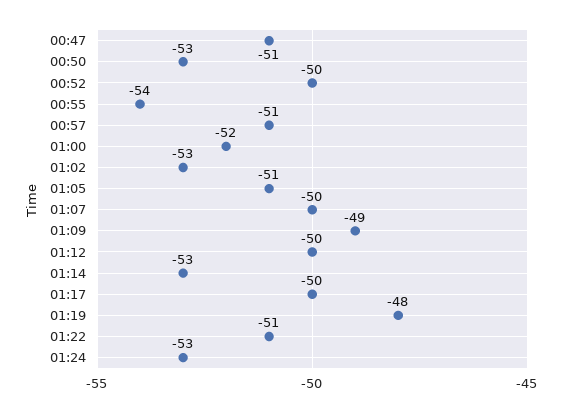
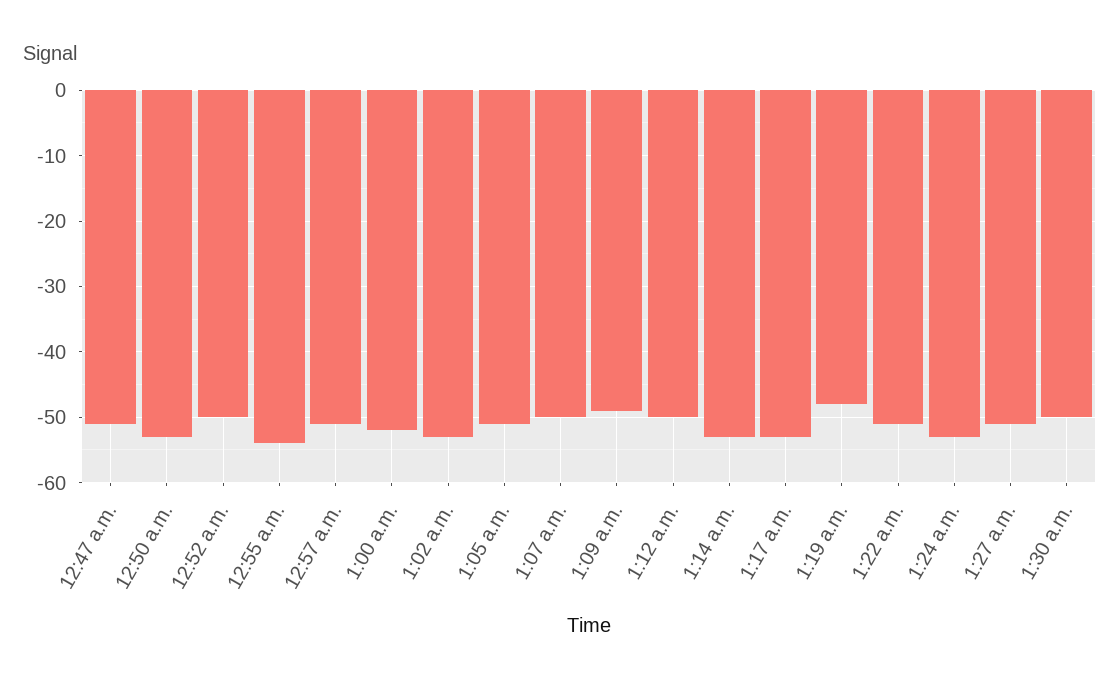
01:17: -50 -> -53
1:27 a.m.: none -> -51
1:30 a.m.: none -> -50

